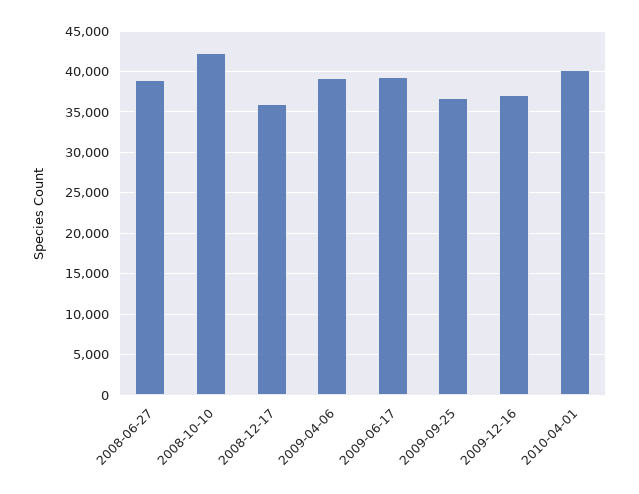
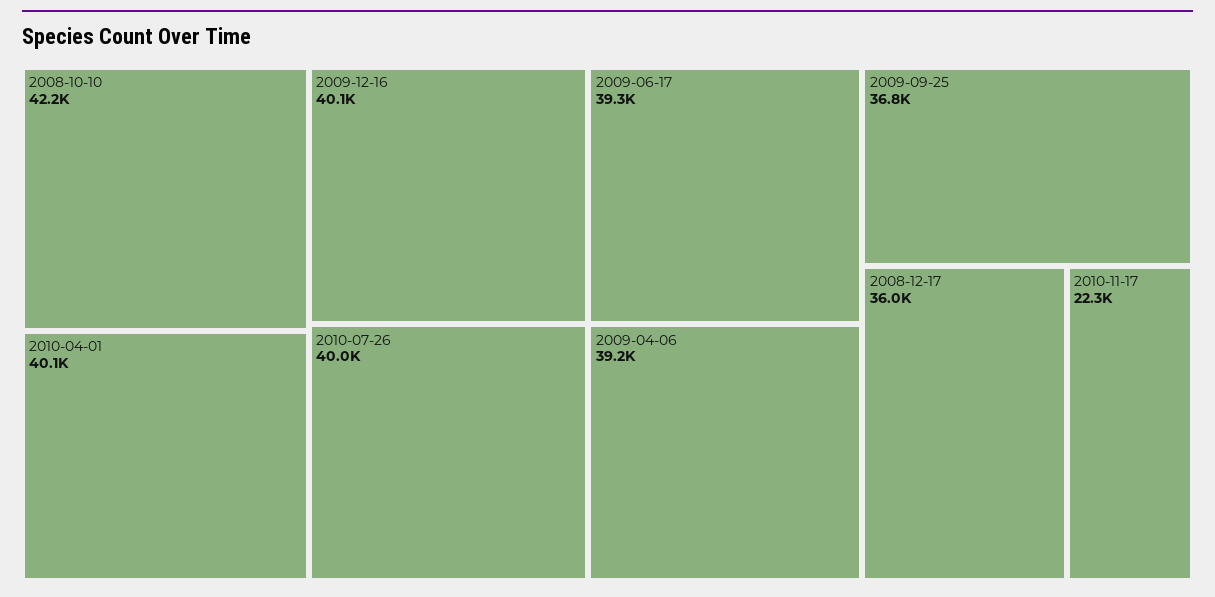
2008-06-27: 39000 -> none
2009-12-16: 37000 -> 40100
2010-07-26: none -> 40000
2010-11-17: none -> 22300

